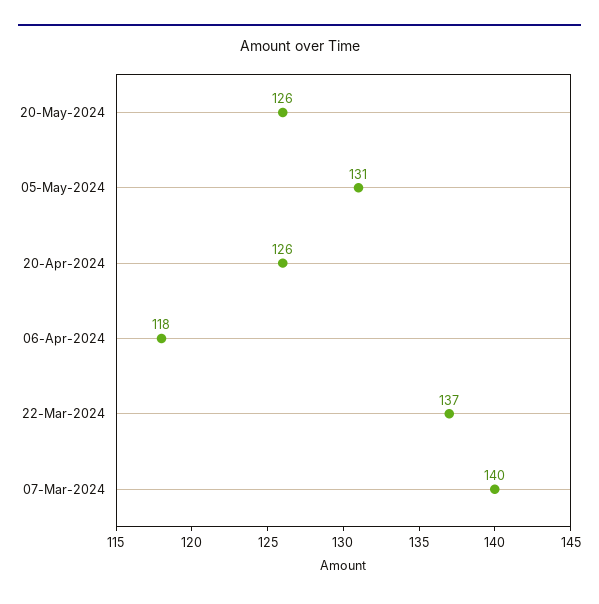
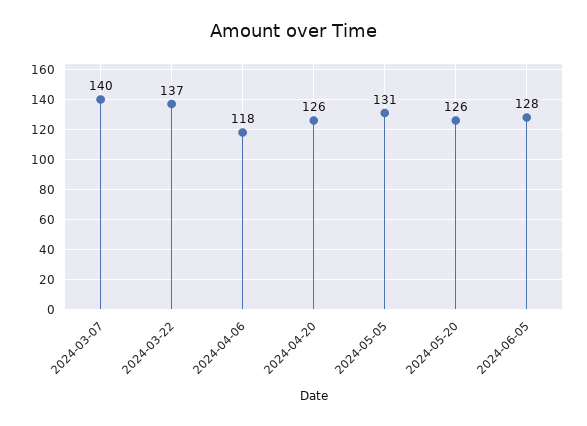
2024-06-05: none -> 128

